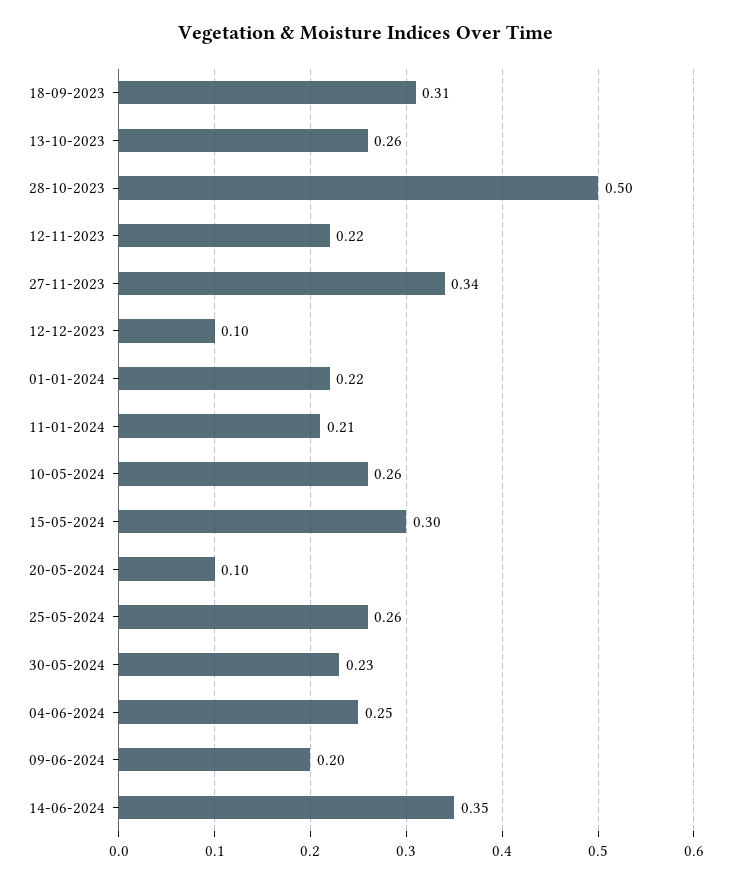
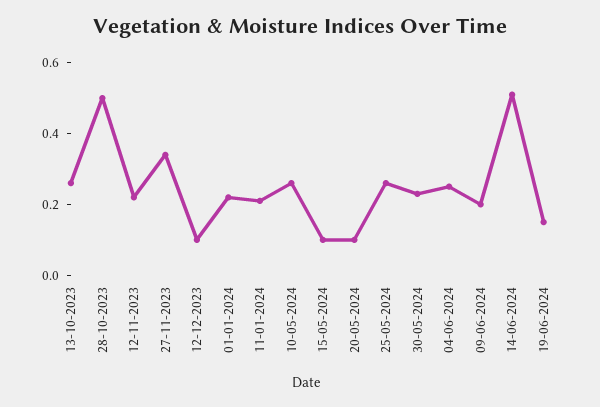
18-09-2023: 0.31 -> none
15-05-2024: 0.3 -> 0.1
14-06-2024: 0.35 -> 0.5
19-06-2024: none -> 0.15

